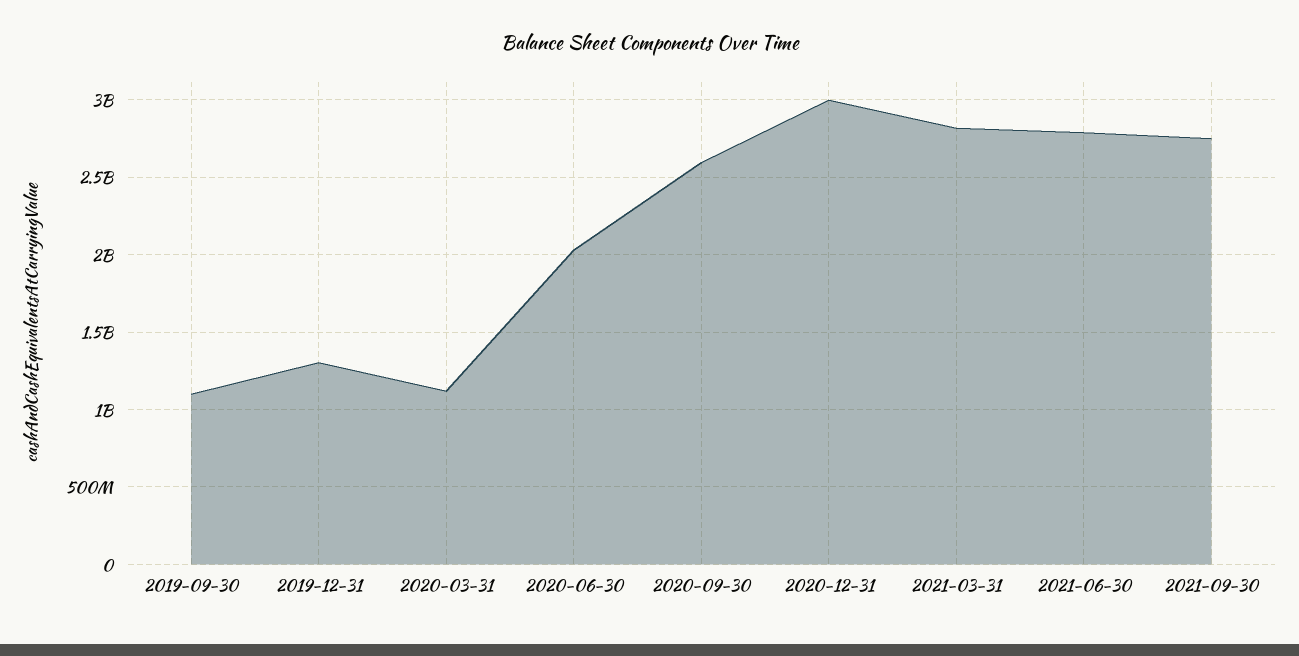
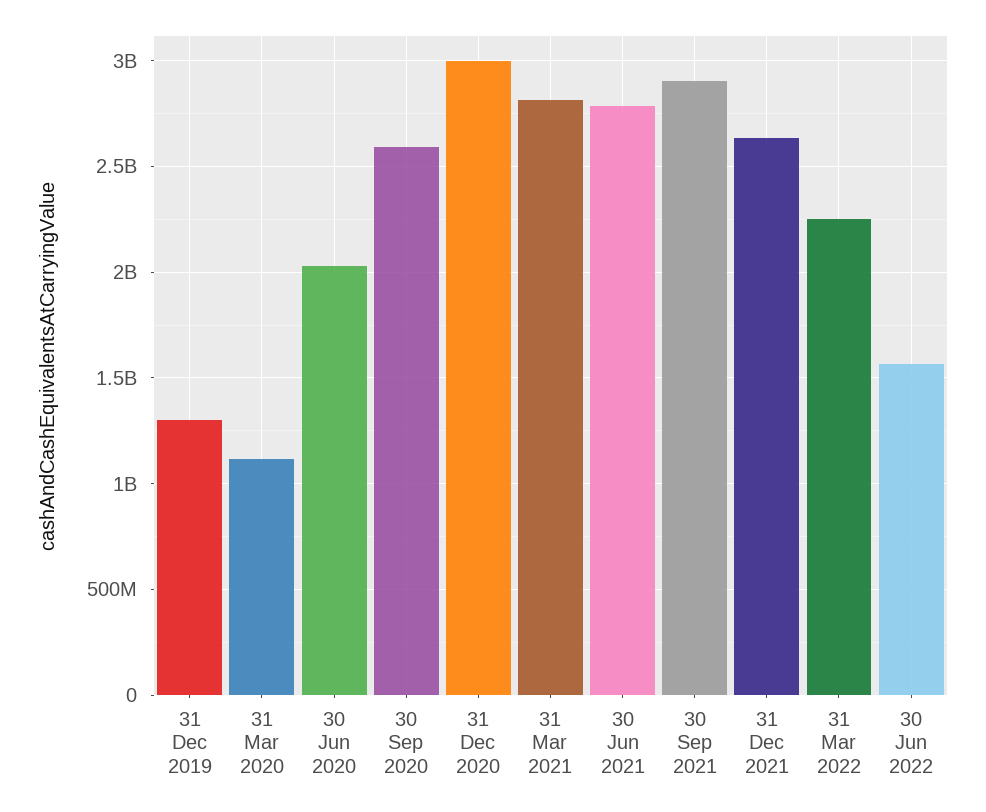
2019-09-30: 1100000000 -> none
2021-09-30: 2750000000 -> 2900000000
31 Dec 2021: none -> 2650000000
31 Mar 2022: none -> 2250000000
30 Jun 2022: none -> 1550000000

